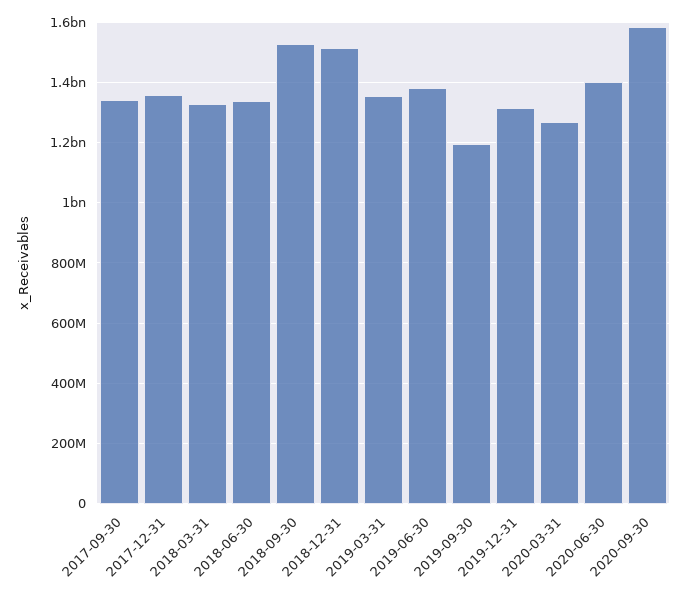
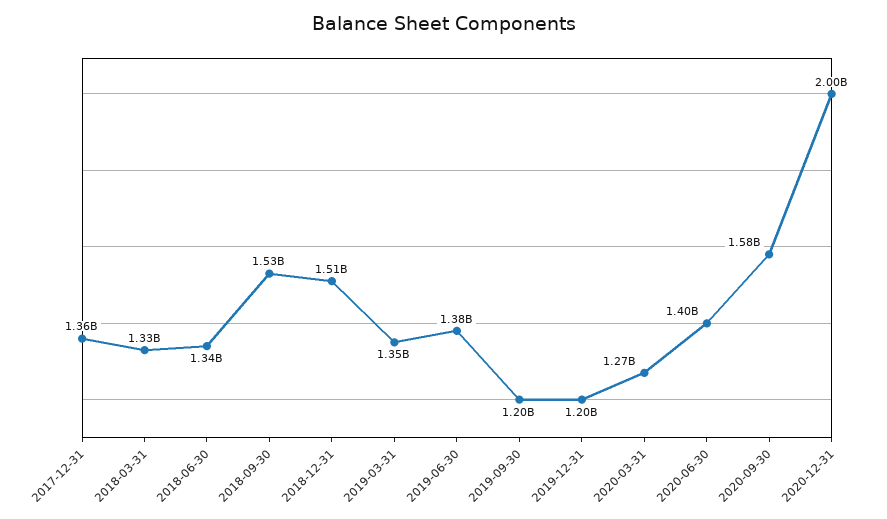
2017-09-30: 1340000000 -> none
2019-12-31: 1320000000 -> 1200000000
2020-12-31: none -> 2000000000

